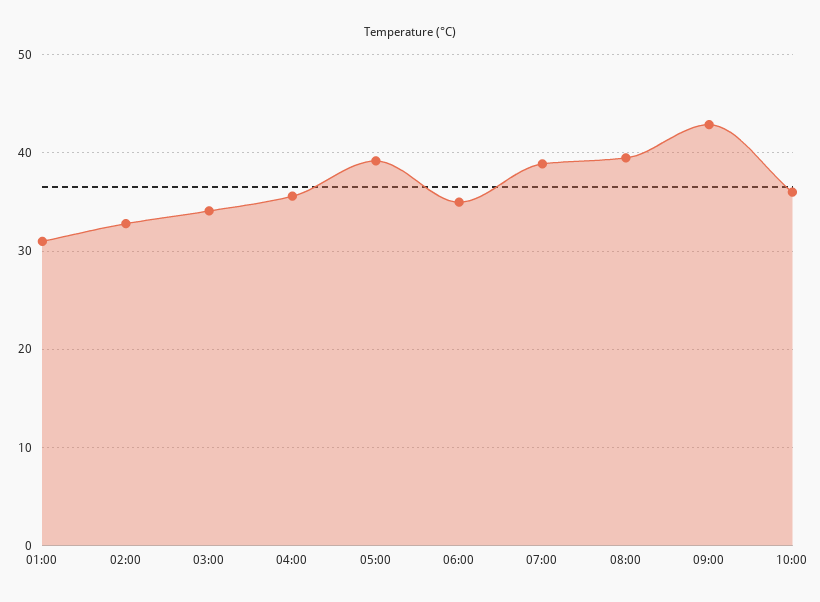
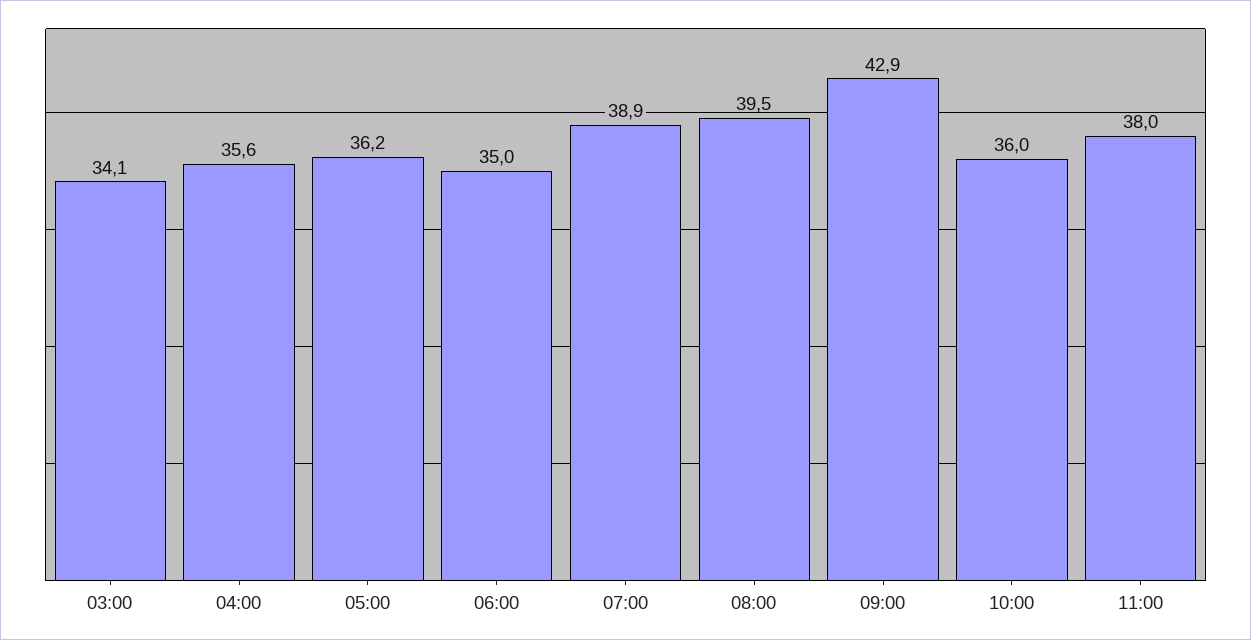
01:00: 31 -> none
02:00: 33 -> none
05:00: 39 -> 36.2
11:00: none -> 38

